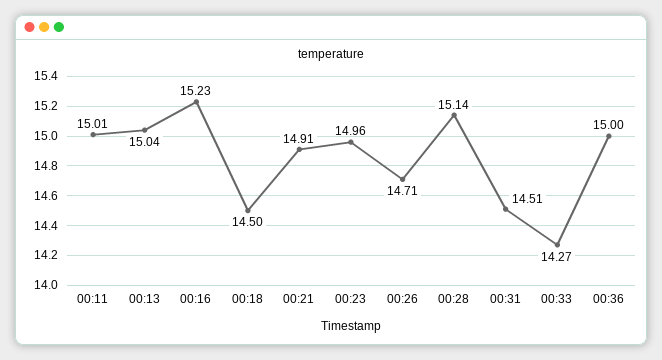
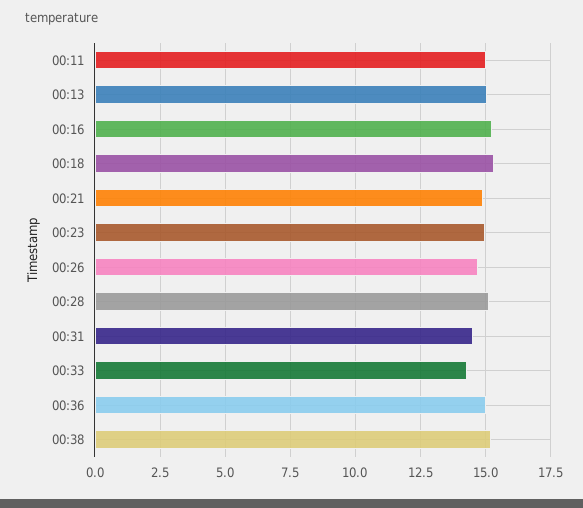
00:18: 14.5 -> 15.25
00:38: none -> 15.25

